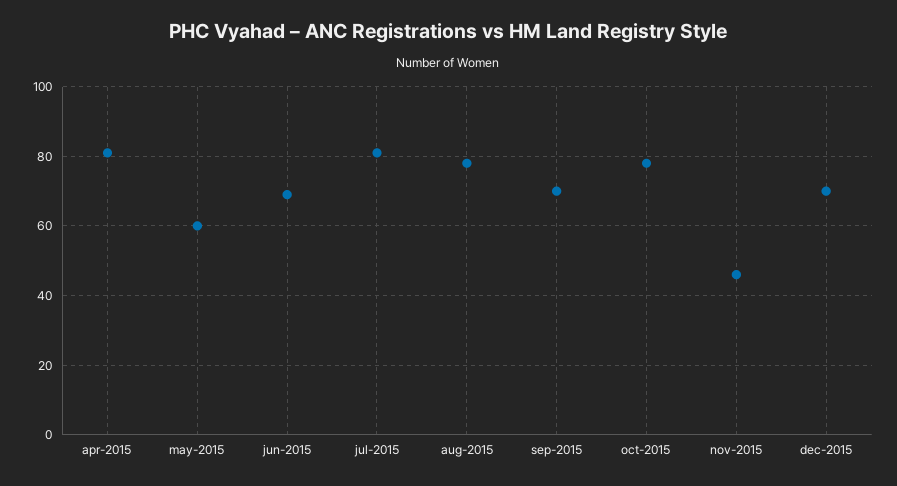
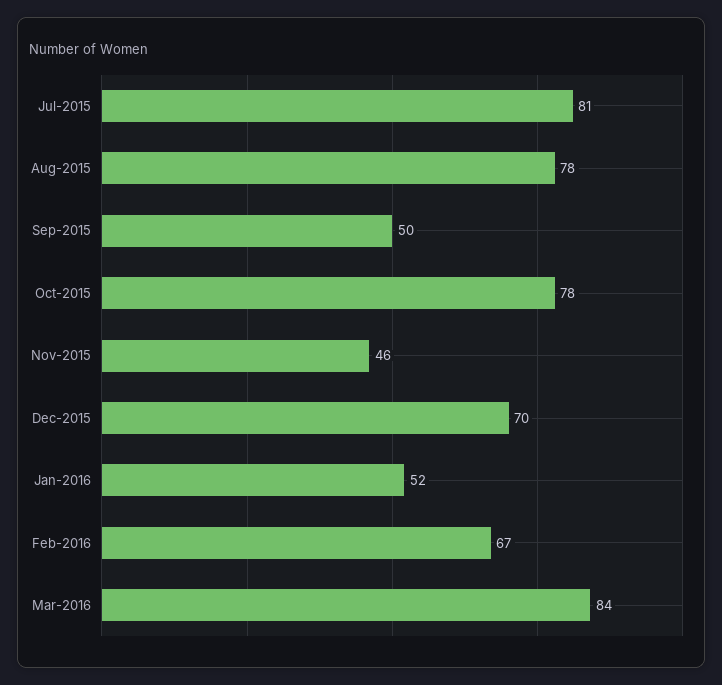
apr-2015: 80 -> none
may-2015: 60 -> none
jun-2015: 70 -> none
sep-2015: 70 -> 50
Jan-2016: none -> 52
Feb-2016: none -> 67
Mar-2016: none -> 84

